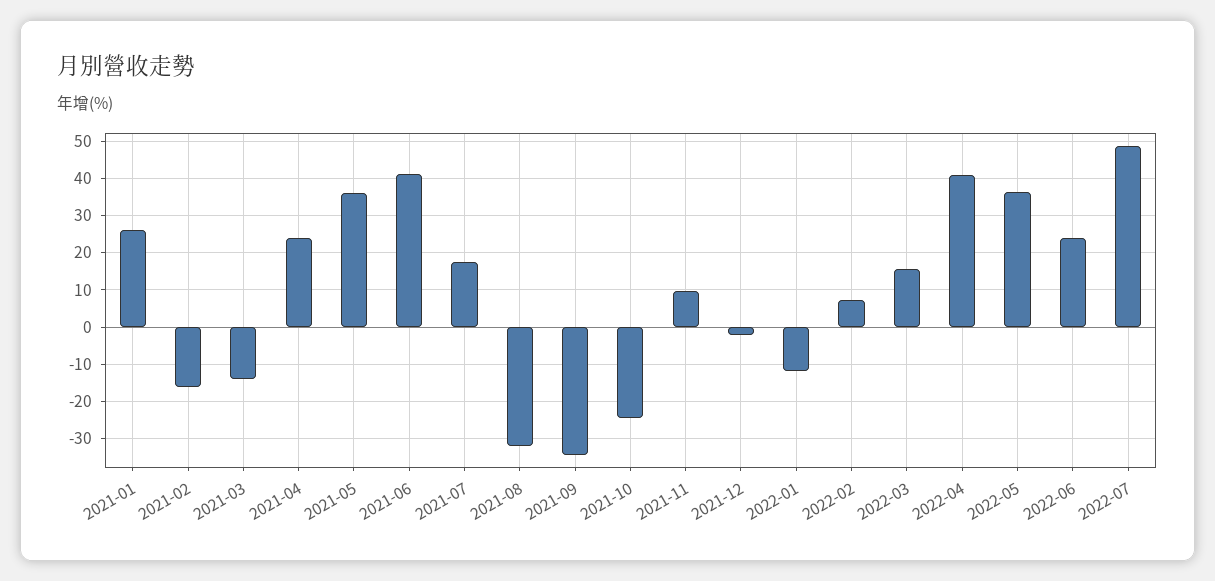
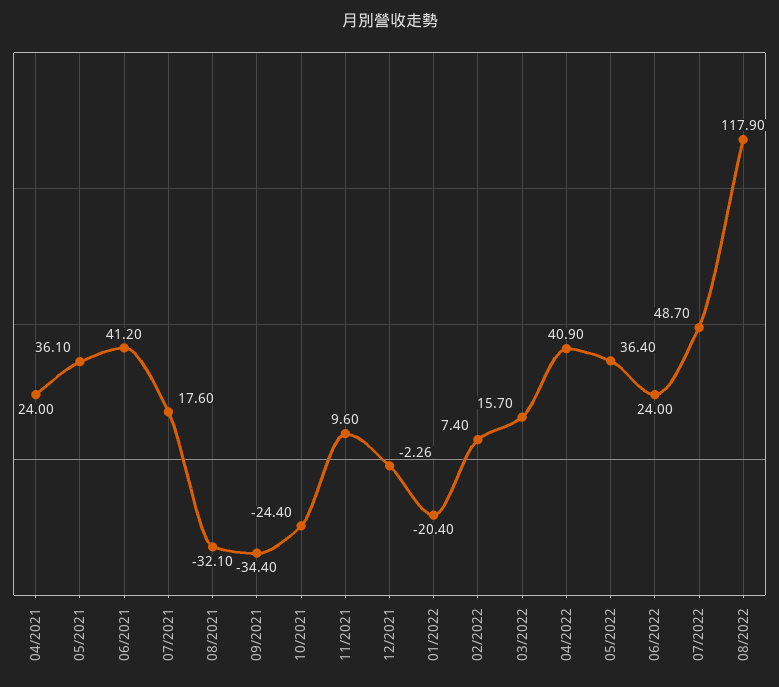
2021-01: 26 -> none
2021-02: -16 -> none
2021-03: -14 -> none
2022-01: -12 -> -20.4
08/2022: none -> 117.9

